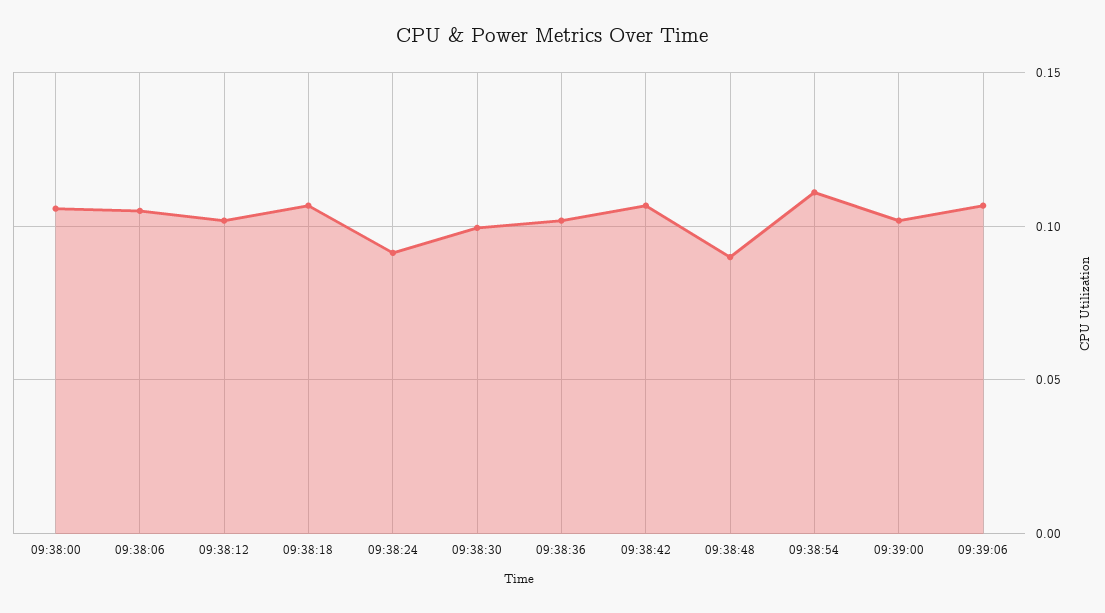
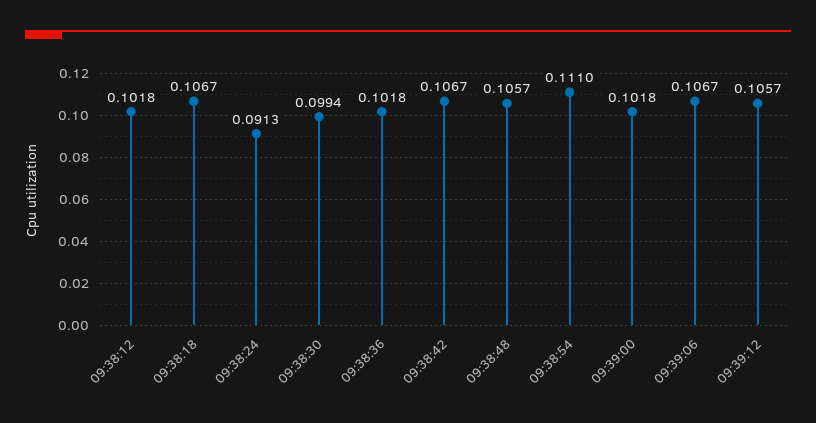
09:38:00: 0.105 -> none
09:38:06: 0.105 -> none
09:38:48: 0.09 -> 0.1057
09:39:12: none -> 0.1057

